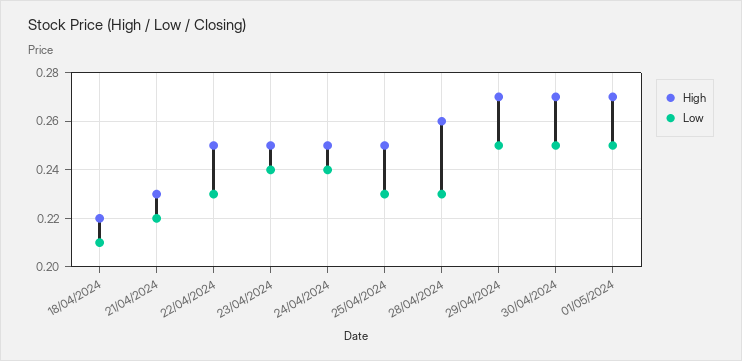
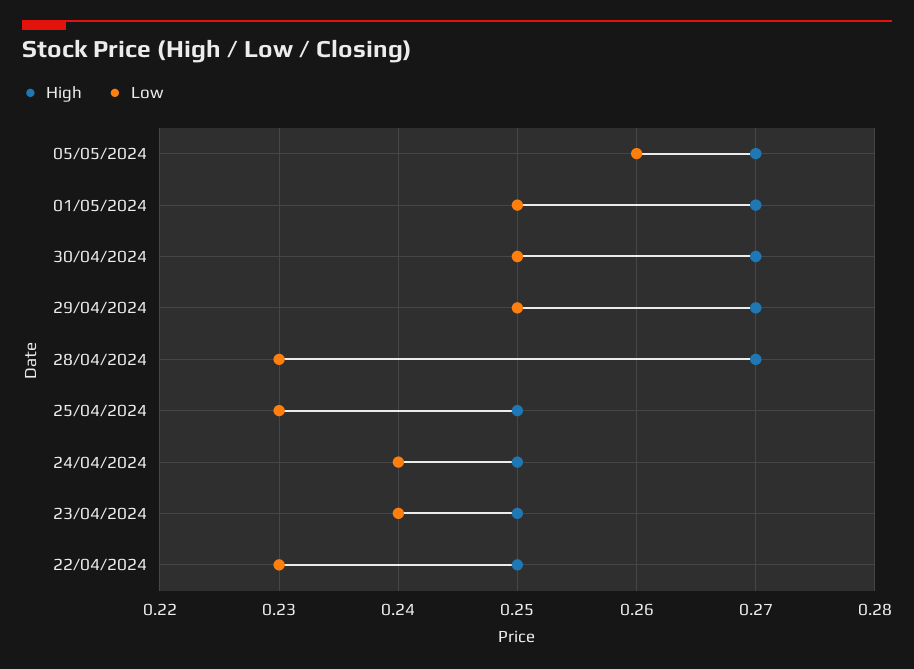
High, 18/04/2024: 0.22 -> none
Low, 18/04/2024: 0.21 -> none
High, 21/04/2024: 0.23 -> none
Low, 21/04/2024: 0.22 -> none
High, 28/04/2024: 0.26 -> 0.27
High, 05/05/2024: none -> 0.27
Low, 05/05/2024: none -> 0.26

